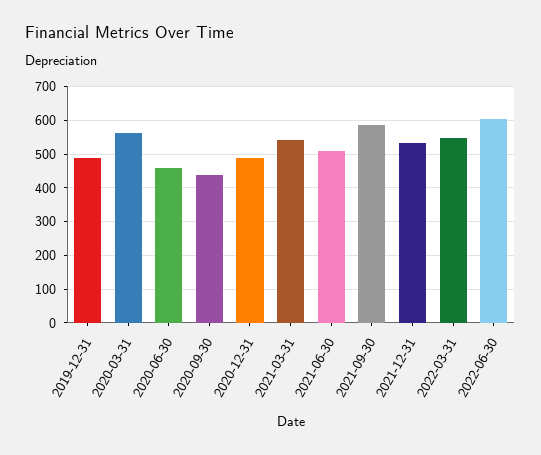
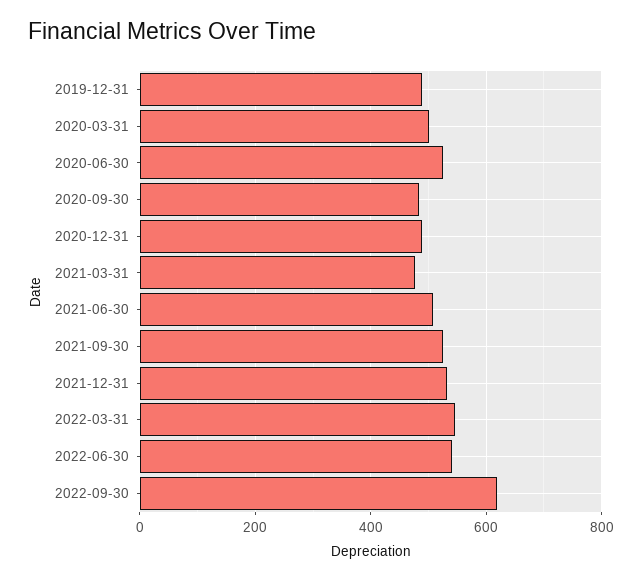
2020-03-31: 560 -> 500
2020-06-30: 460 -> 520
2020-09-30: 440 -> 480
2021-03-31: 540 -> 480
2021-09-30: 580 -> 520
2022-06-30: 600 -> 540
2022-09-30: none -> 620

